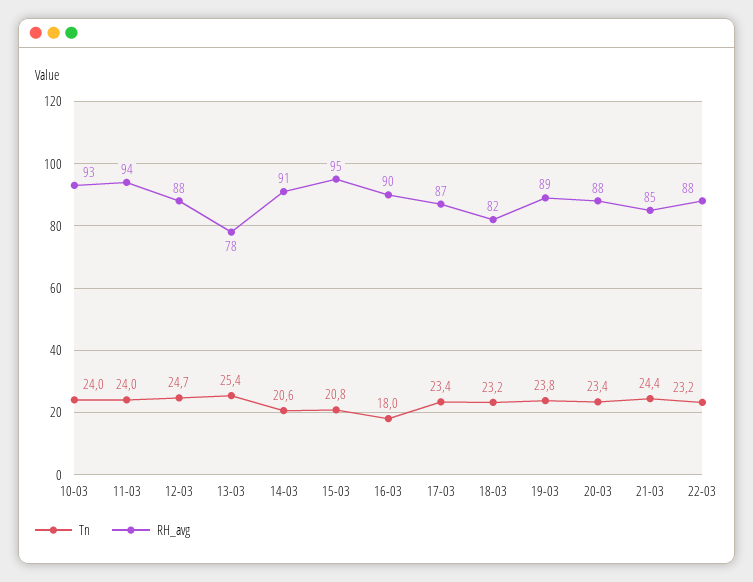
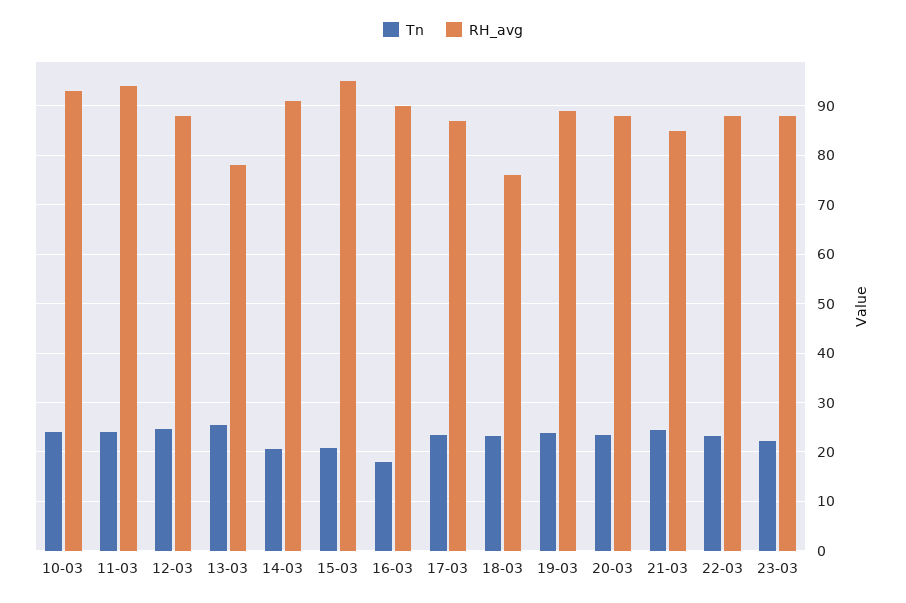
RH_avg, 18-03: 82 -> 76
Tn, 23-03: none -> 22
RH_avg, 23-03: none -> 88

